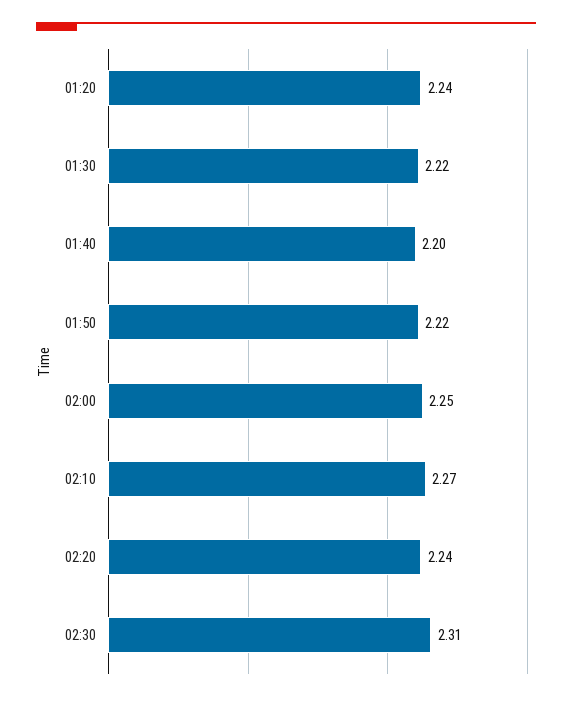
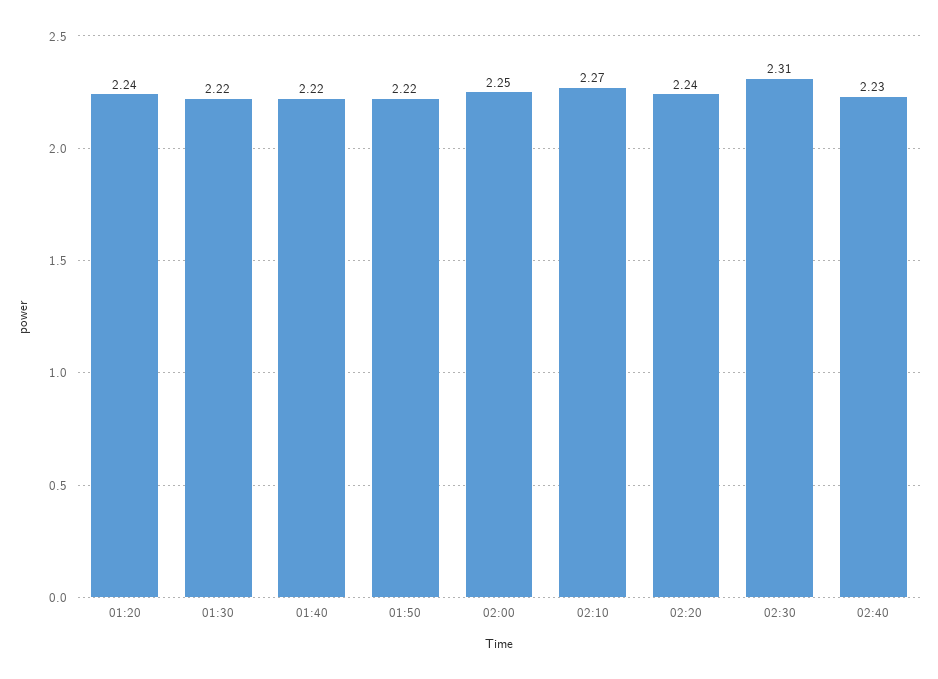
01:40: 2.2 -> 2.22
02:40: none -> 2.23

